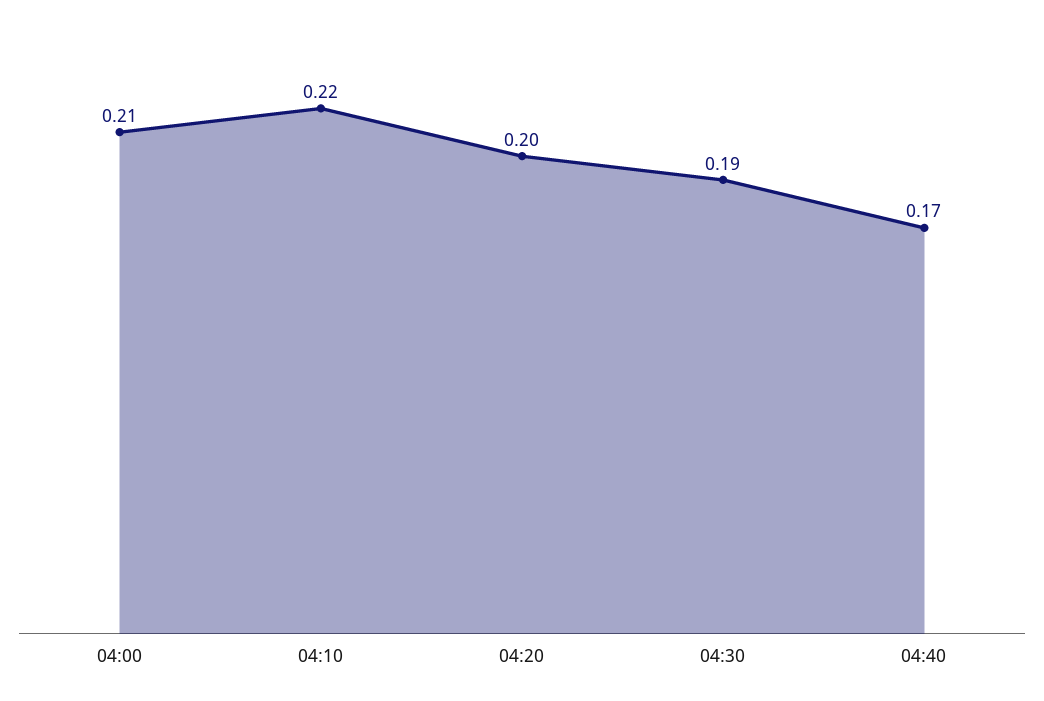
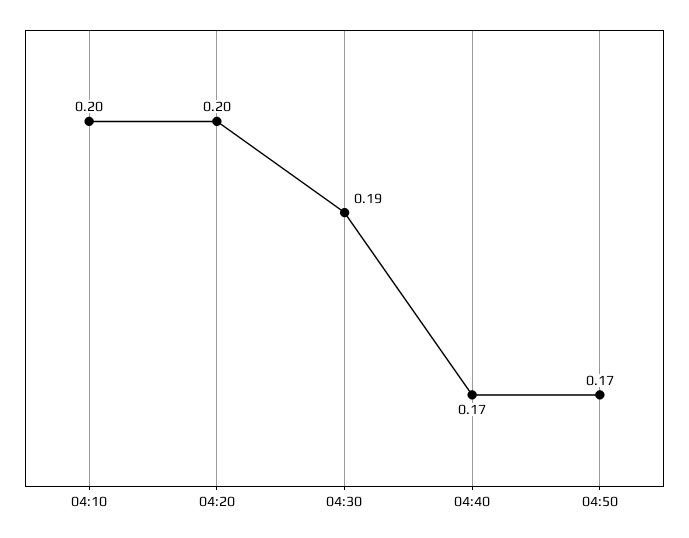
04:00: 0.21 -> none
04:10: 0.22 -> 0.2
04:50: none -> 0.17

